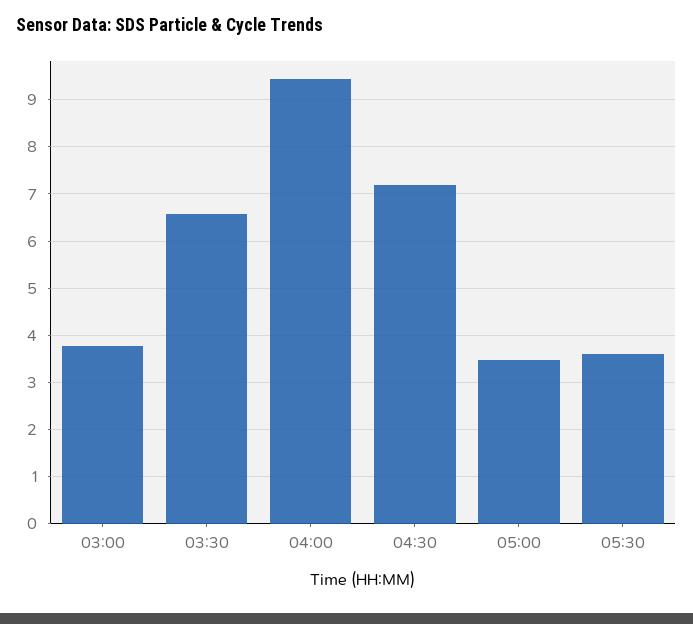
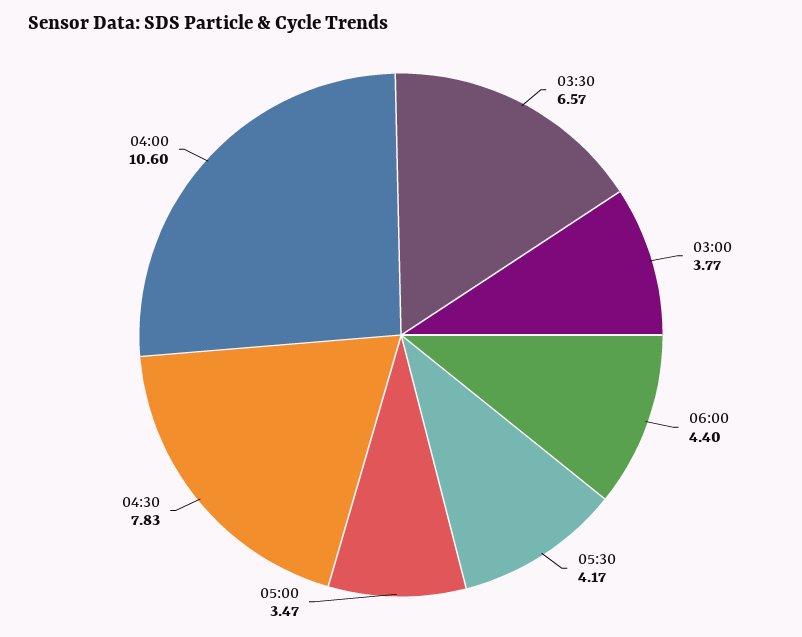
04:00: 9.4 -> 10.6
04:30: 7.2 -> 7.83
05:30: 3.6 -> 4.17
06:00: none -> 4.4

